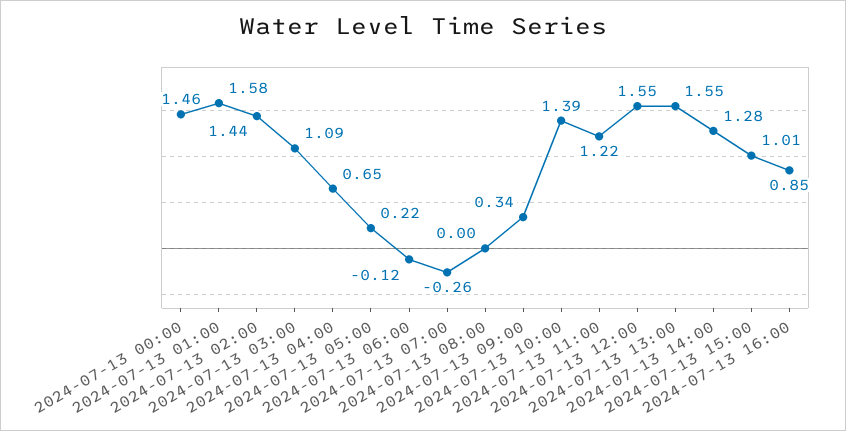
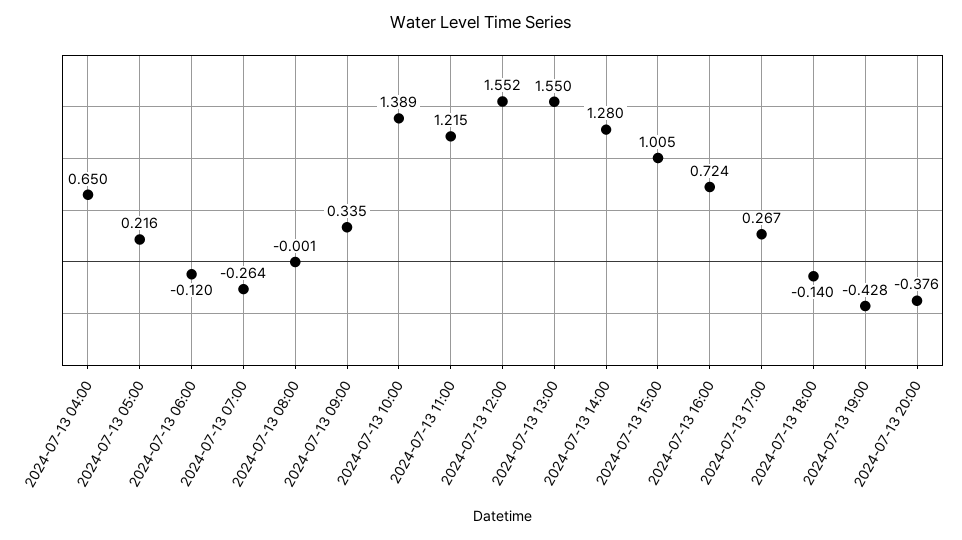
2024-07-13 00:00: 1.46 -> none
2024-07-13 01:00: 1.58 -> none
2024-07-13 02:00: 1.44 -> none
2024-07-13 03:00: 1.09 -> none
2024-07-13 16:00: 0.85 -> 0.724
2024-07-13 17:00: none -> 0.267
2024-07-13 18:00: none -> -0.14
2024-07-13 19:00: none -> -0.428
2024-07-13 20:00: none -> -0.376

